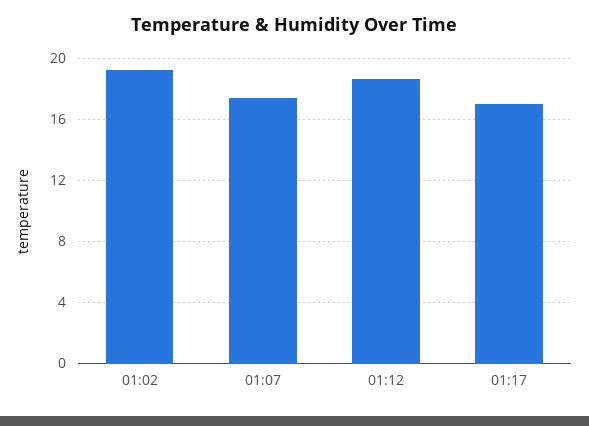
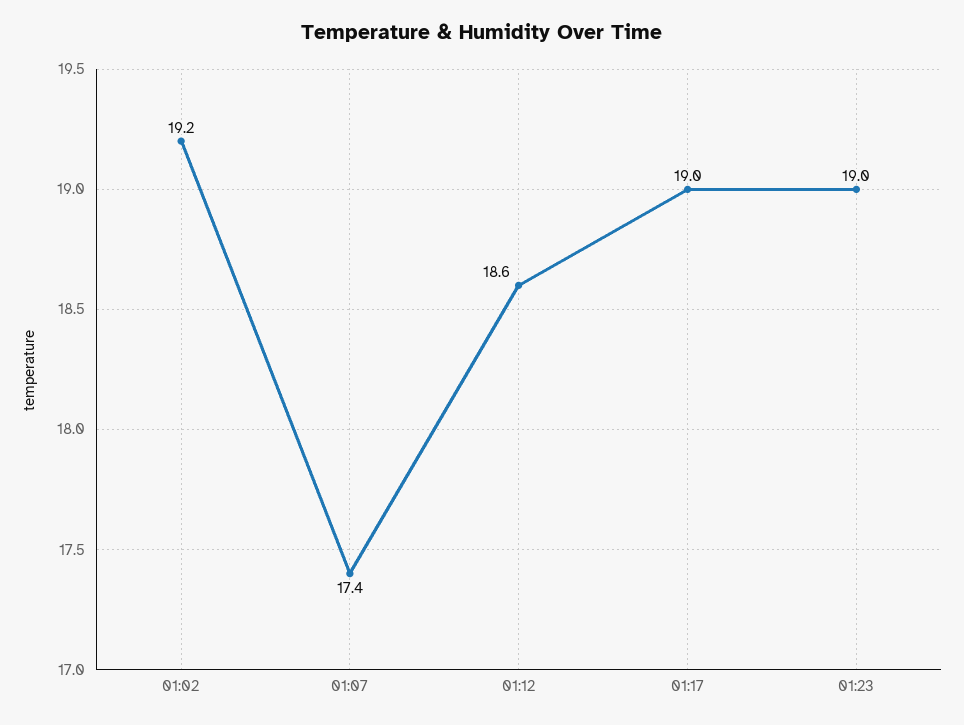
01:17: 17 -> 19
01:23: none -> 19

